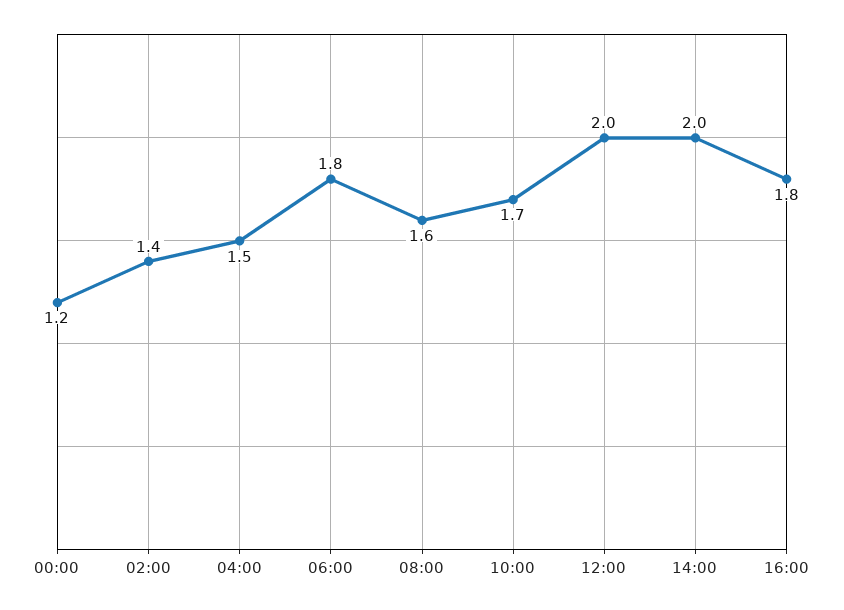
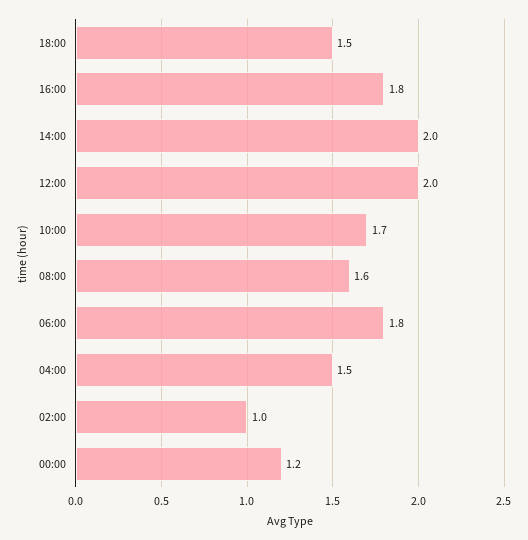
02:00: 1.4 -> 1
18:00: none -> 1.5

